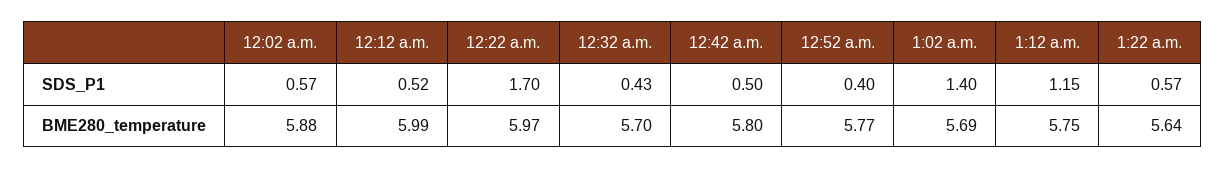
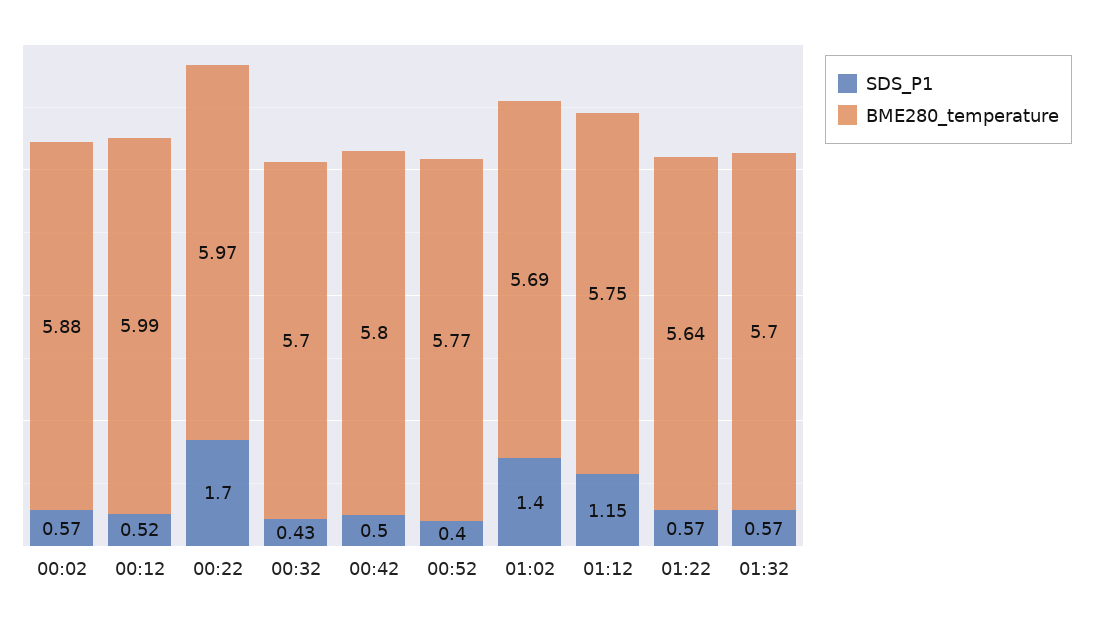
SDS_P1, 01:32: none -> 0.57
BME280_temperature, 01:32: none -> 5.7

